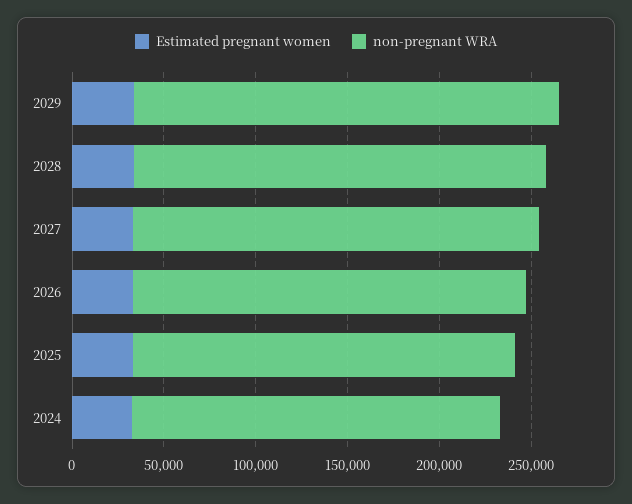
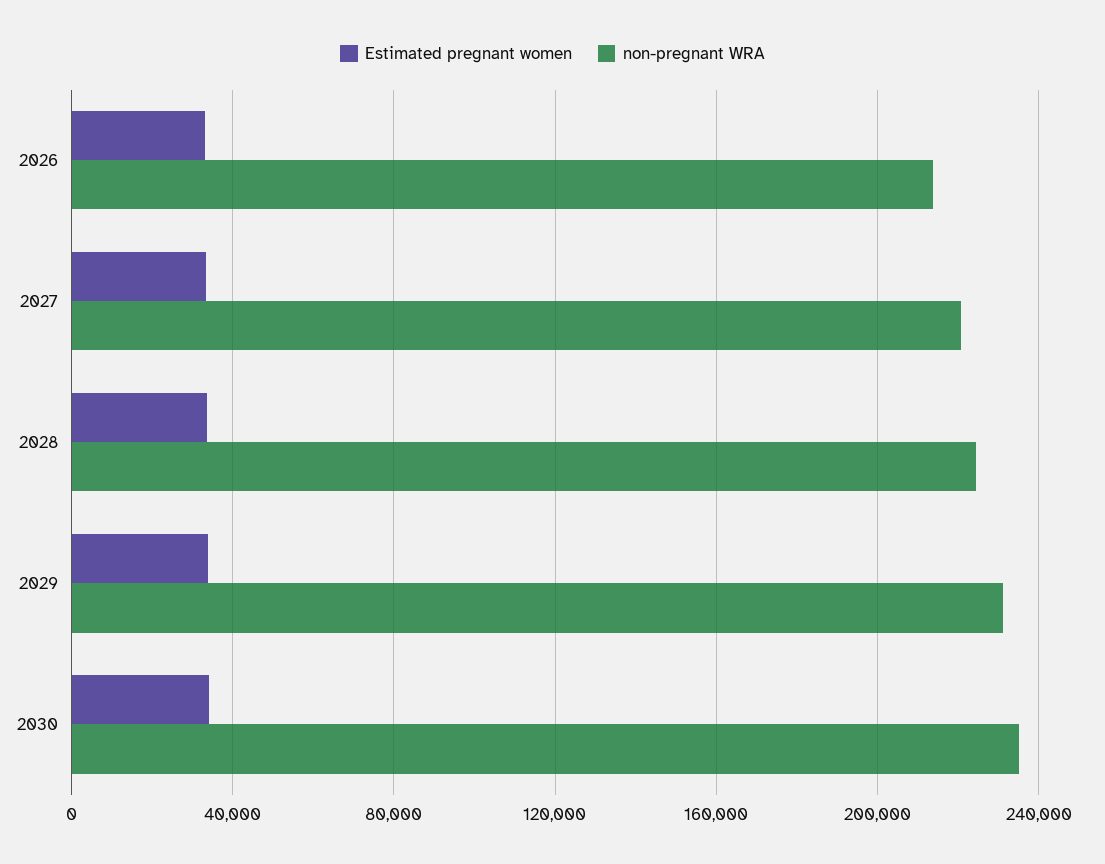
Estimated pregnant women, 2025: 30000 -> none
non-pregnant WRA, 2025: 210000 -> none
Estimated pregnant women, 2024: 30000 -> none
non-pregnant WRA, 2024: 200000 -> none
Estimated pregnant women, 2030: none -> 35000
non-pregnant WRA, 2030: none -> 235000

